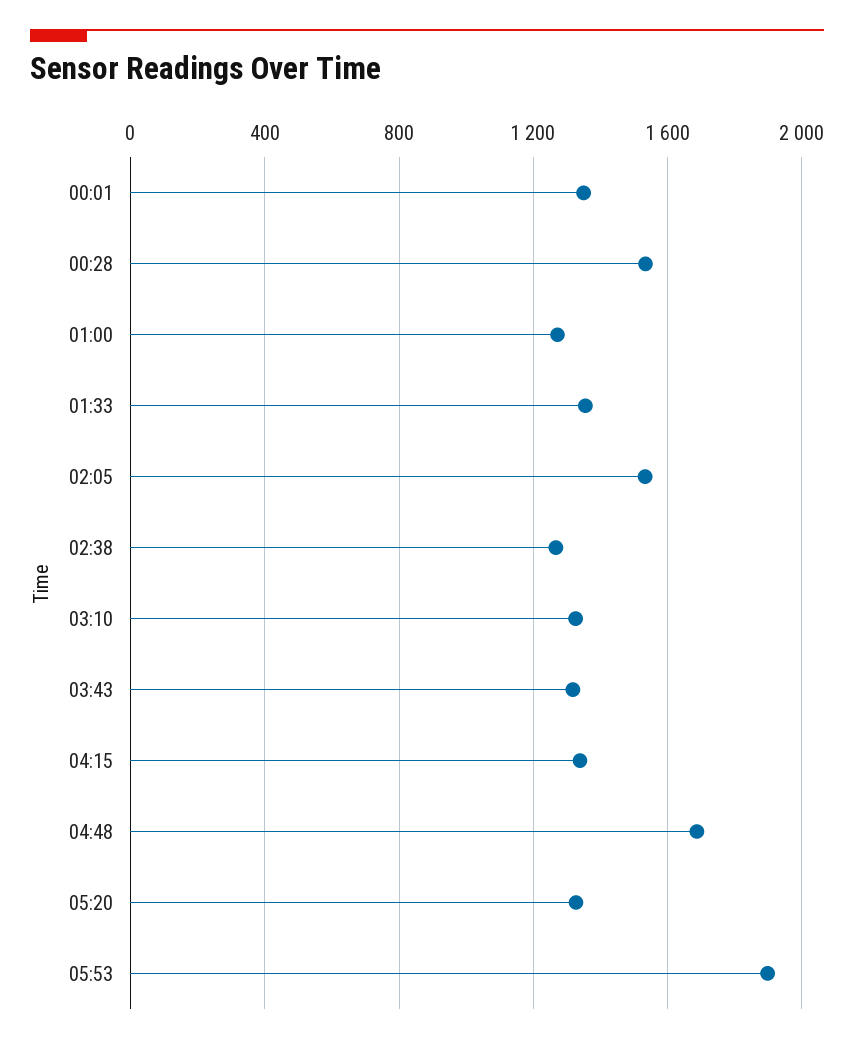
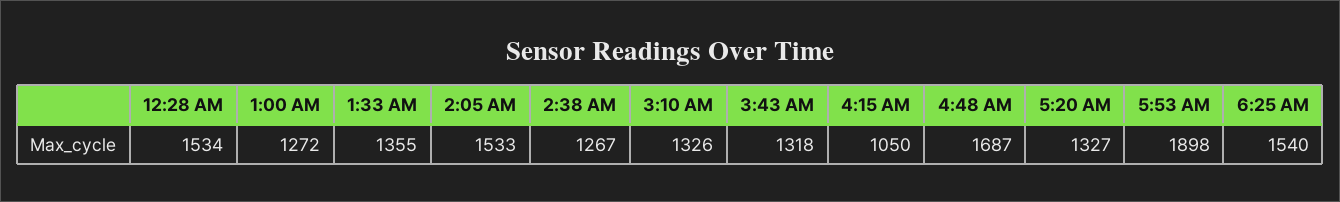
00:01: 1350 -> none
04:15: 1350 -> 1050
6:25 AM: none -> 1540

